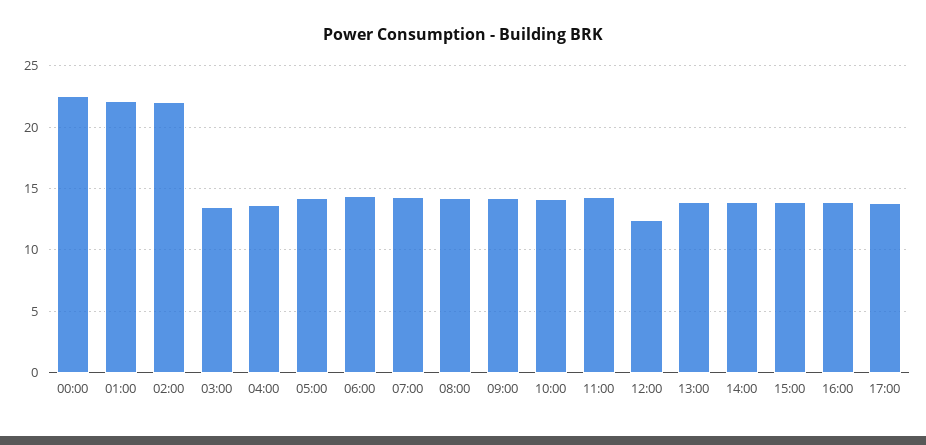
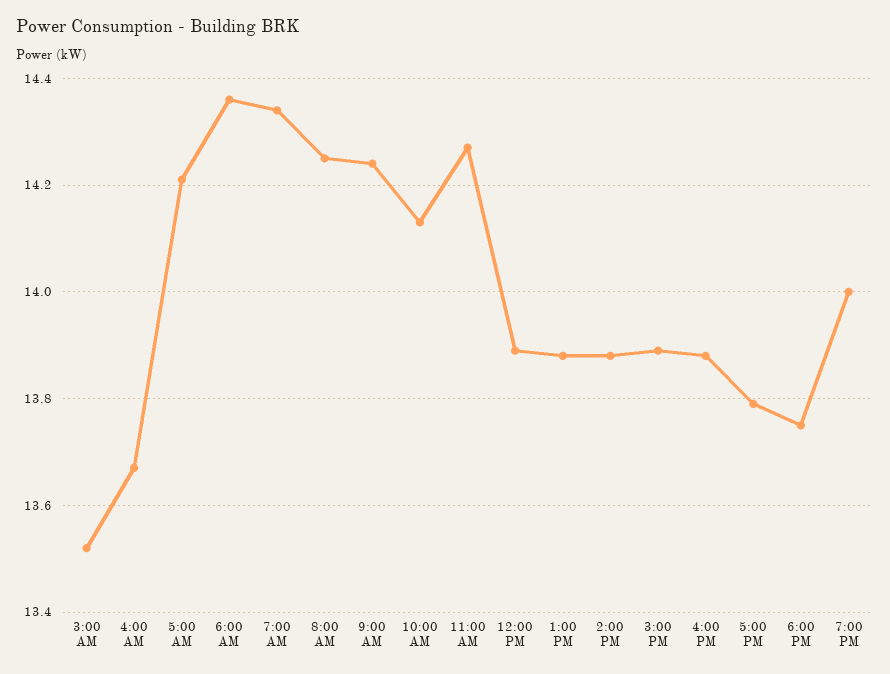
00:00: 22.5 -> none
01:00: 22 -> none
02:00: 22 -> none
12:00: 12.5 -> 13.9
6:00 PM: none -> 13.75
7:00 PM: none -> 14

